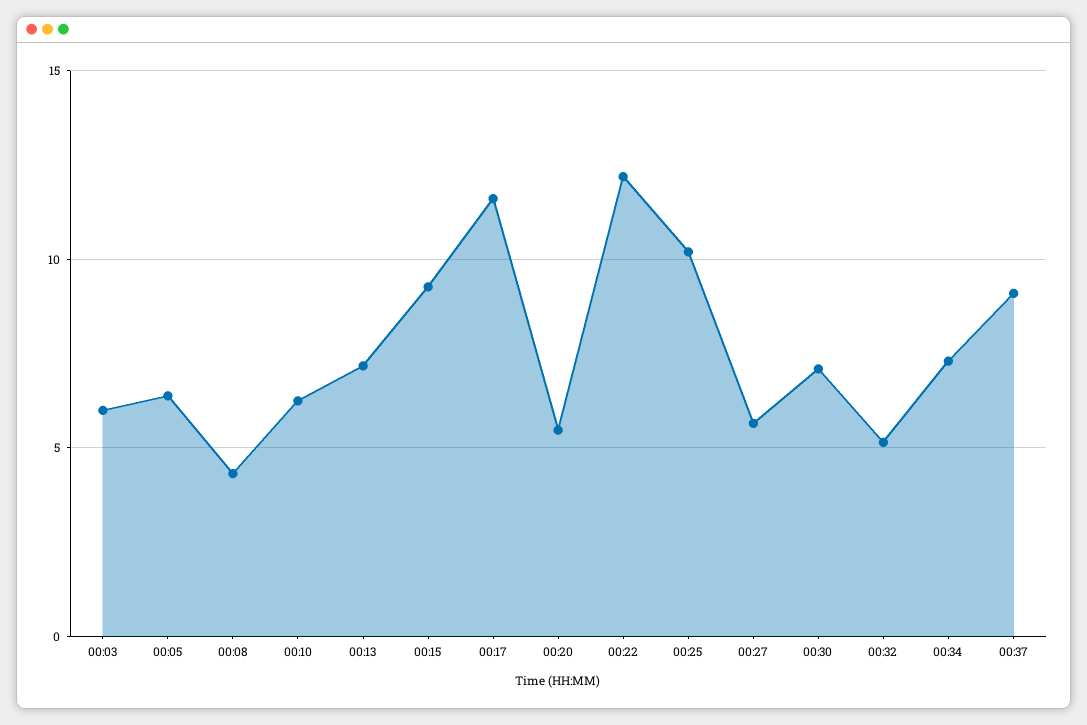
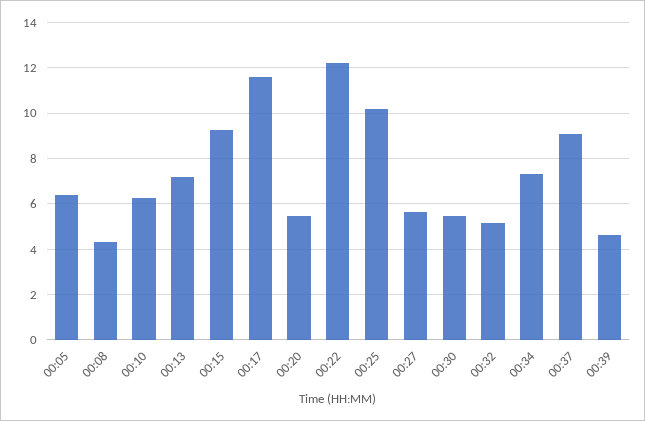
00:03: 6 -> none
00:30: 7 -> 5.5
00:39: none -> 4.5

